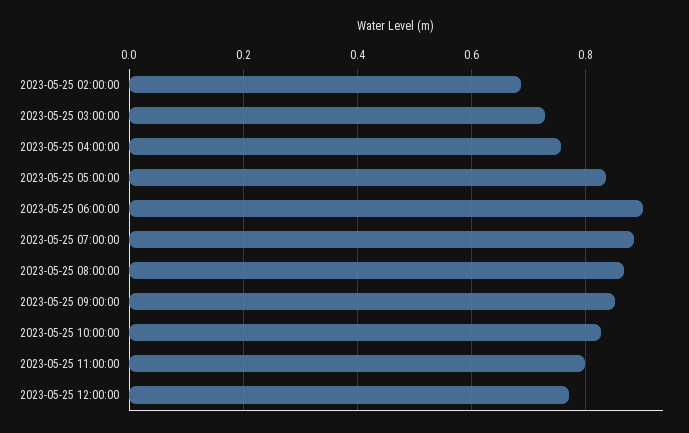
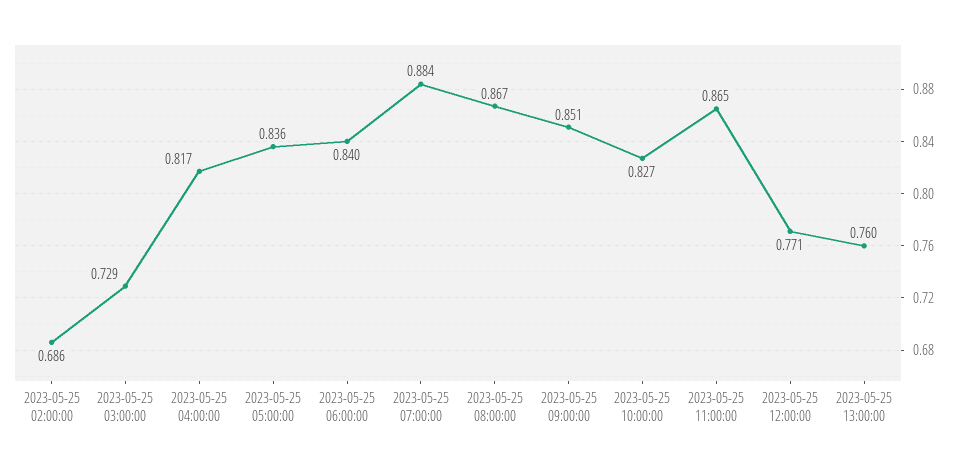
2023-05-25 04:00:00: 0.76 -> 0.817
2023-05-25 06:00:00: 0.9 -> 0.84
2023-05-25 11:00:00: 0.8 -> 0.865
2023-05-25 13:00:00: none -> 0.76

